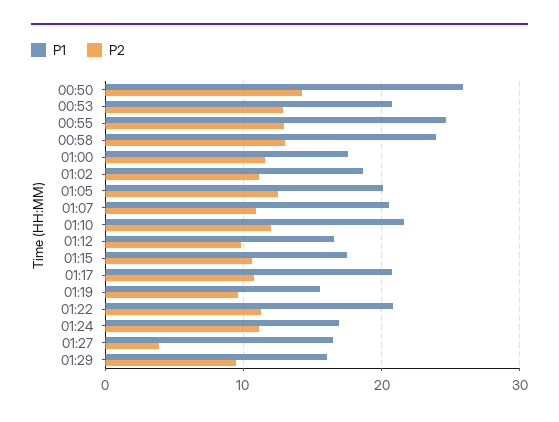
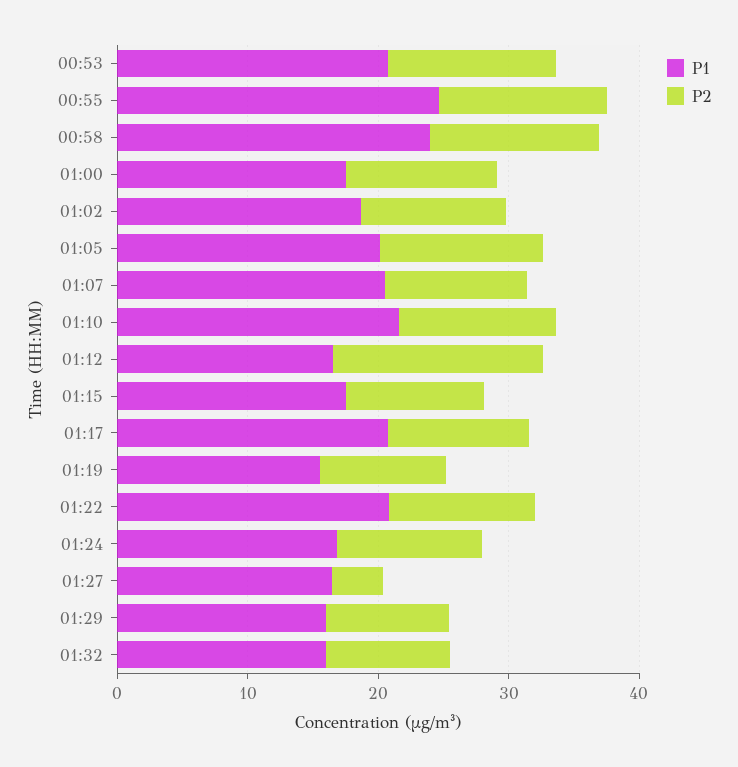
P1, 00:50: 26 -> none
P2, 00:50: 14 -> none
P2, 01:12: 10 -> 16
P1, 01:32: none -> 16
P2, 01:32: none -> 10

